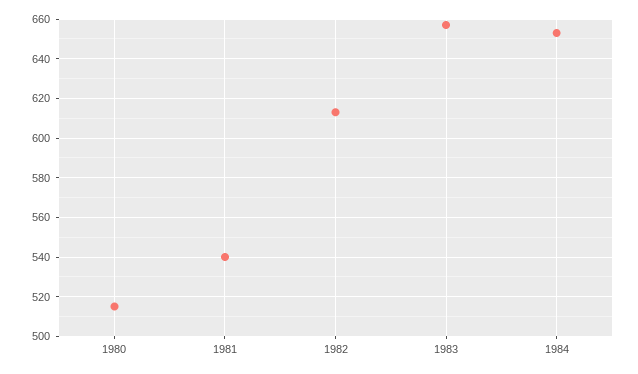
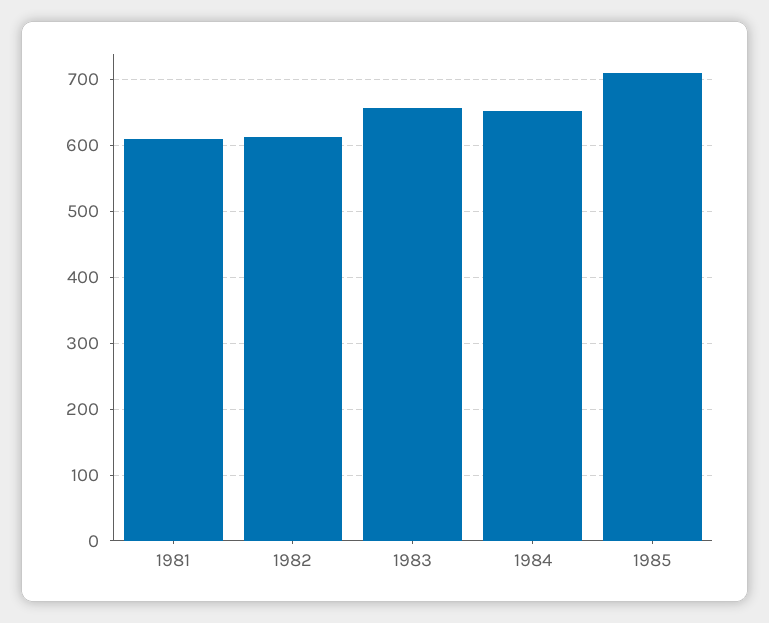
1980: 515 -> none
1981: 540 -> 610
1985: none -> 710

